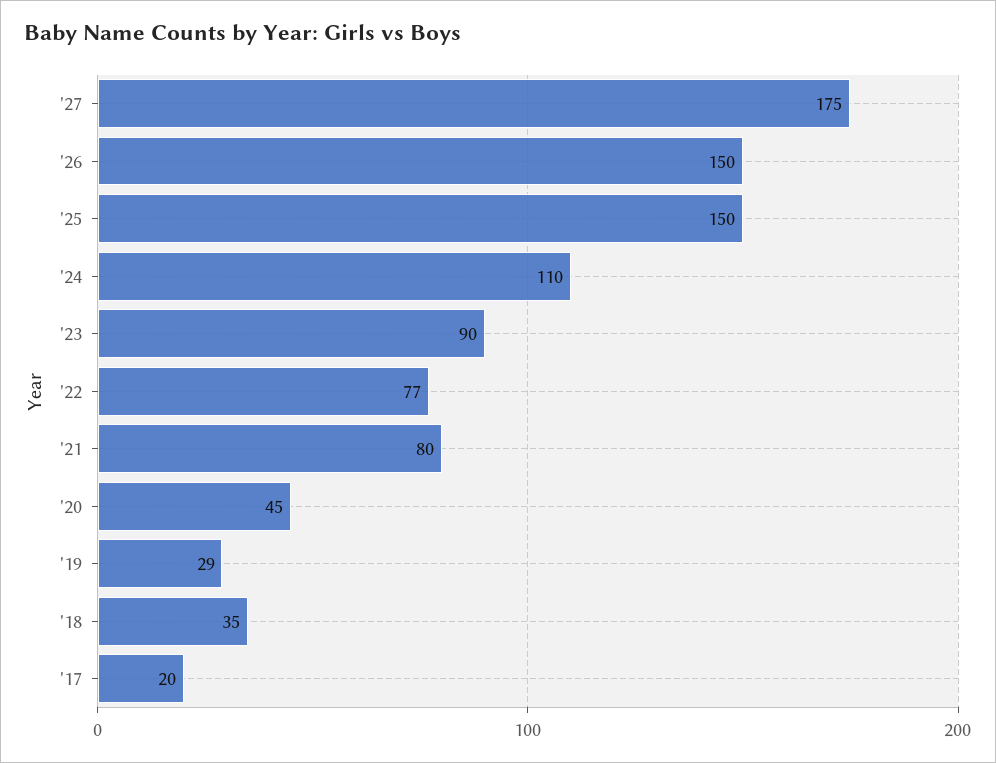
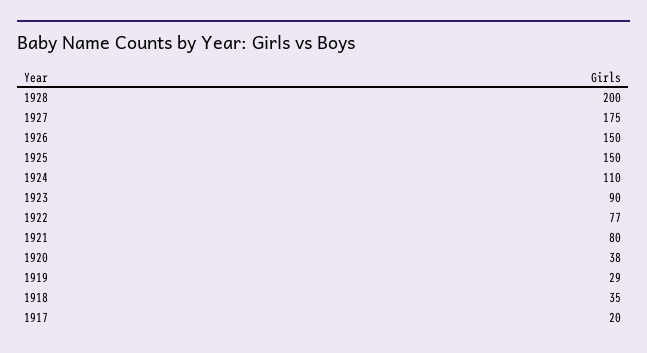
'20: 45 -> 38
1928: none -> 200

